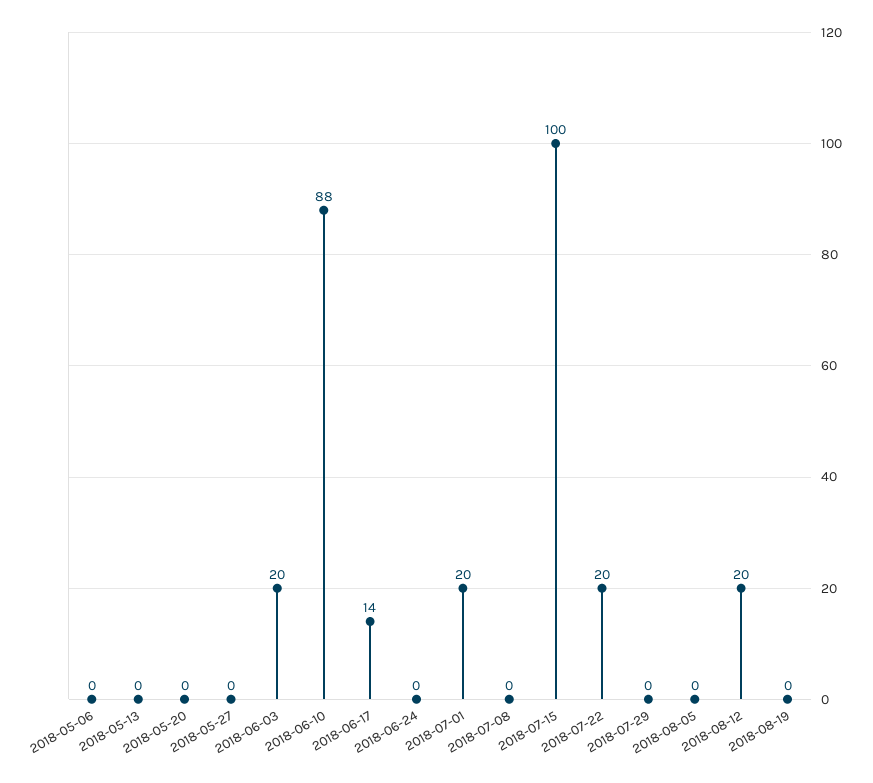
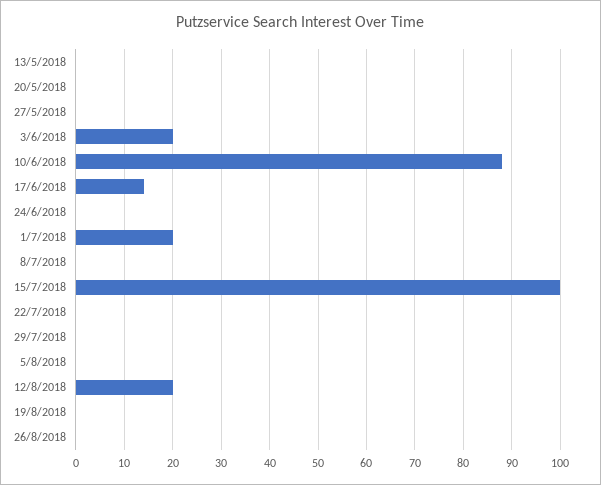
2018-05-06: 0 -> none
2018-07-22: 20 -> 0
26/8/2018: none -> 0

